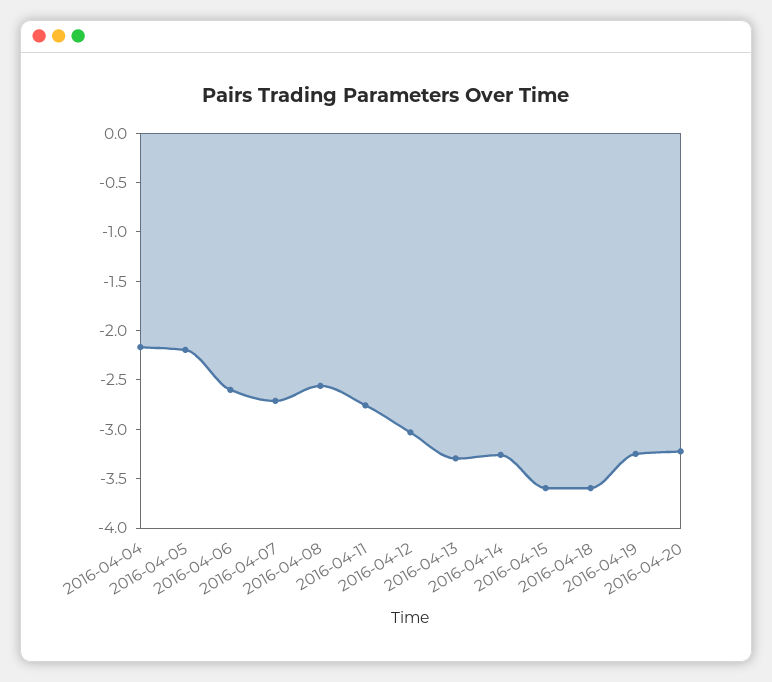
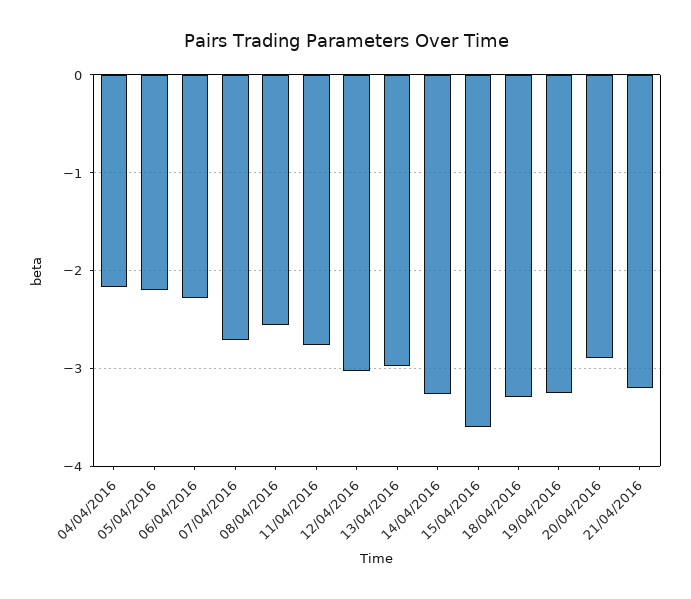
2016-04-06: -2.6 -> -2.3
2016-04-13: -3.3 -> -3
2016-04-18: -3.6 -> -3.3
2016-04-20: -3.2 -> -2.9
21/04/2016: none -> -3.2

